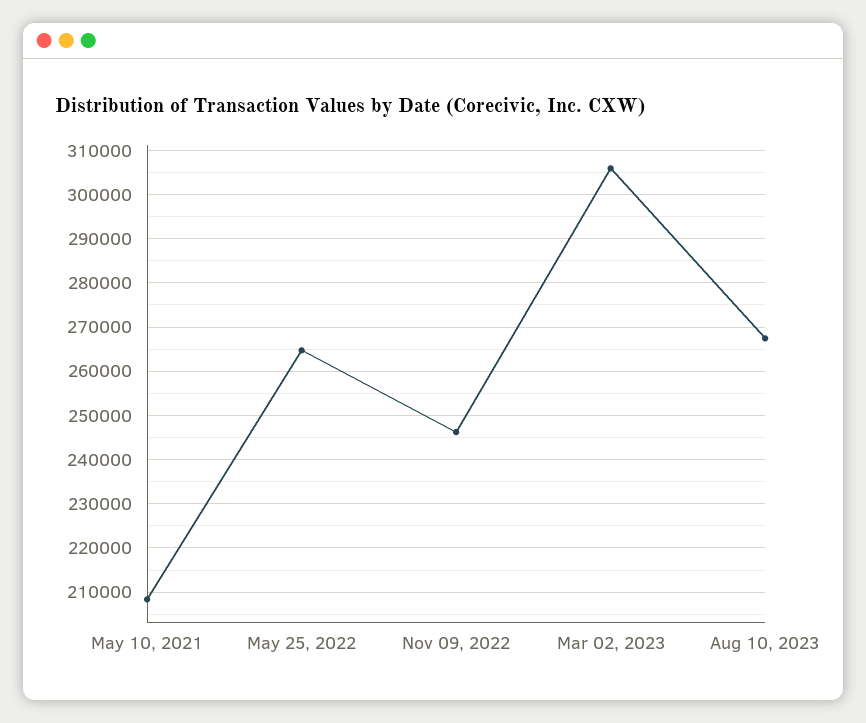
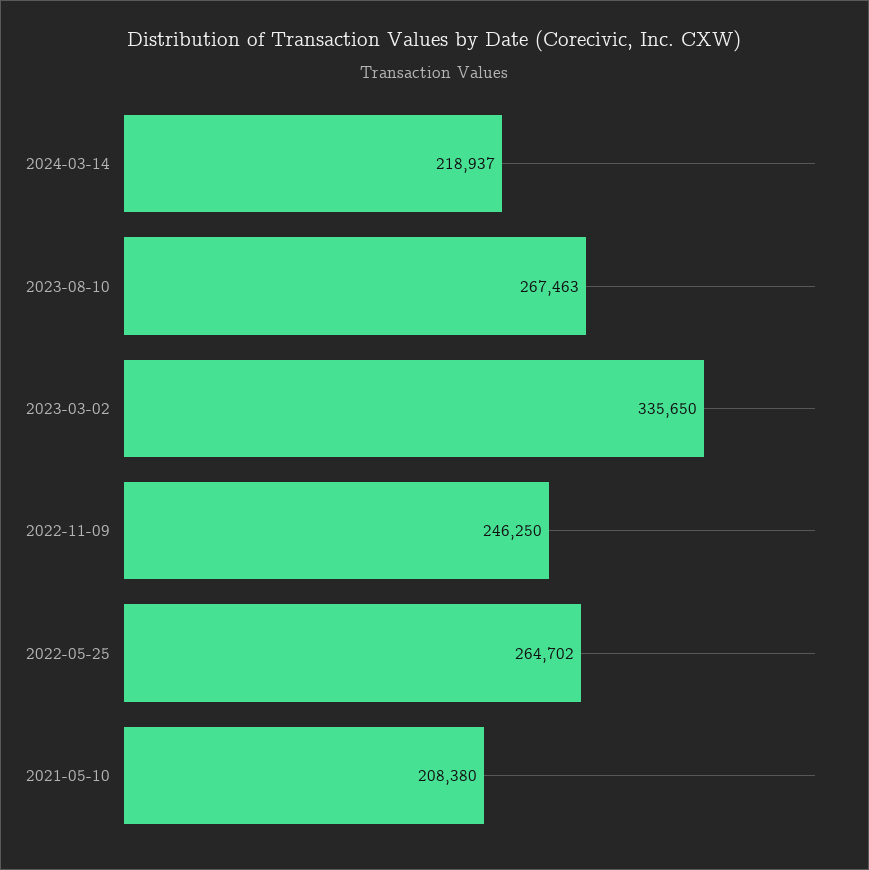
Mar 02, 2023: 306000 -> 335650
2024-03-14: none -> 218937

